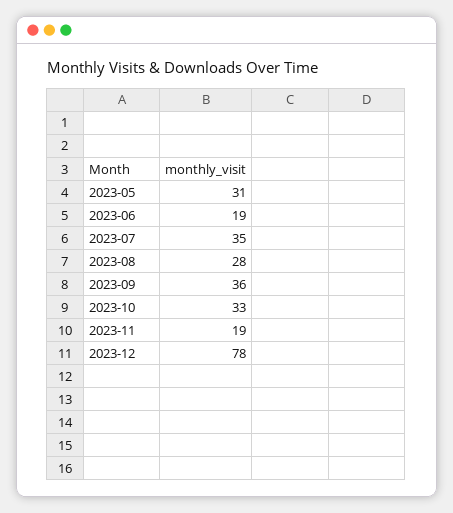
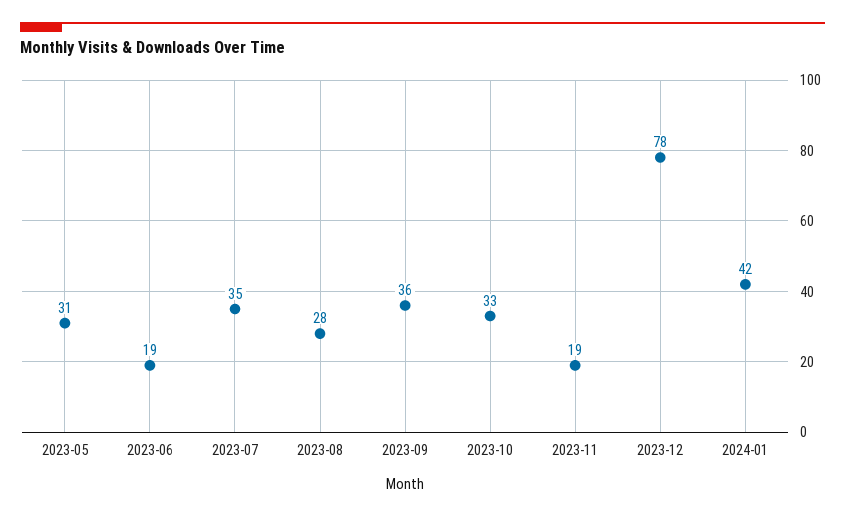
2024-01: none -> 42

